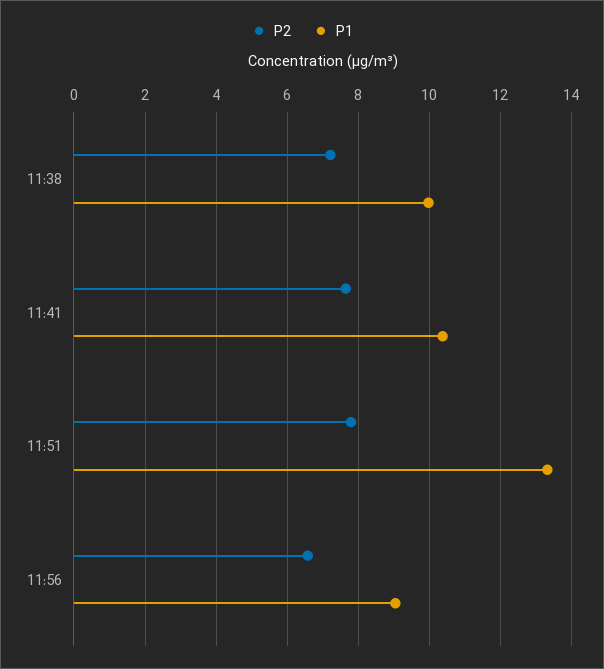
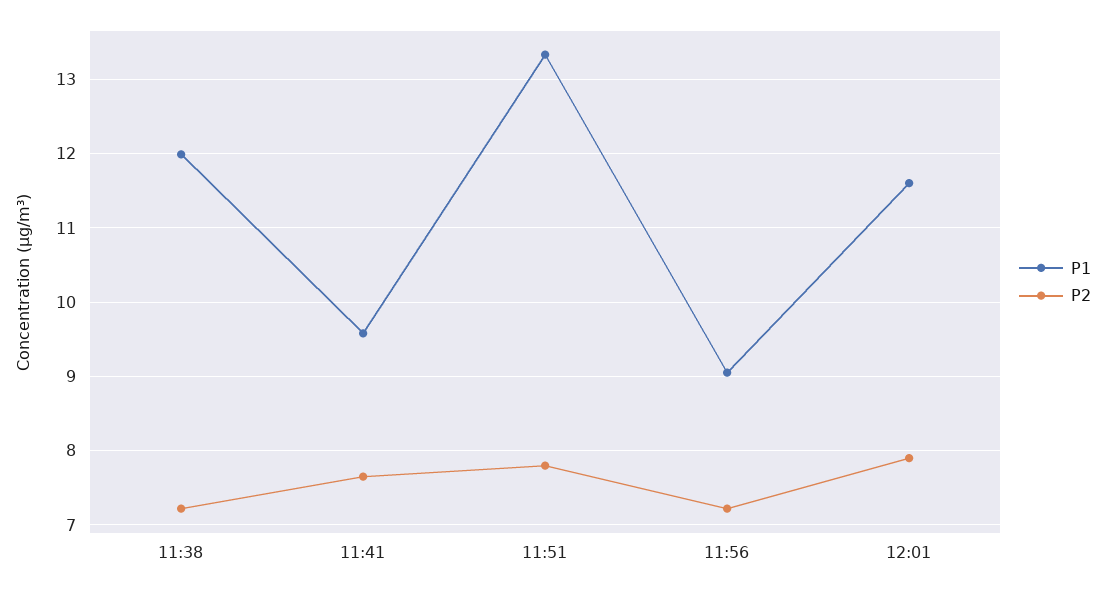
P1, 11:38: 10 -> 12
P1, 11:41: 10.4 -> 9.6
P2, 11:56: 6.6 -> 7.2
P1, 12:01: none -> 11.6
P2, 12:01: none -> 7.9

